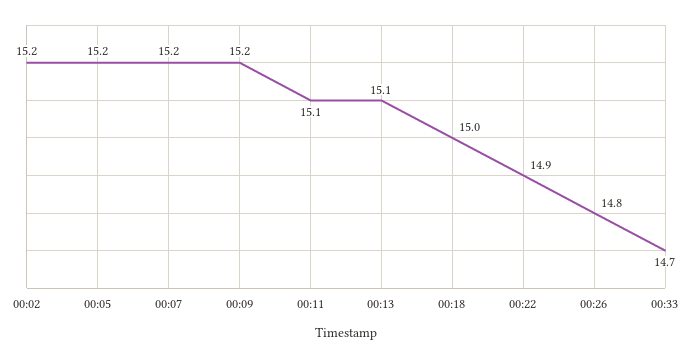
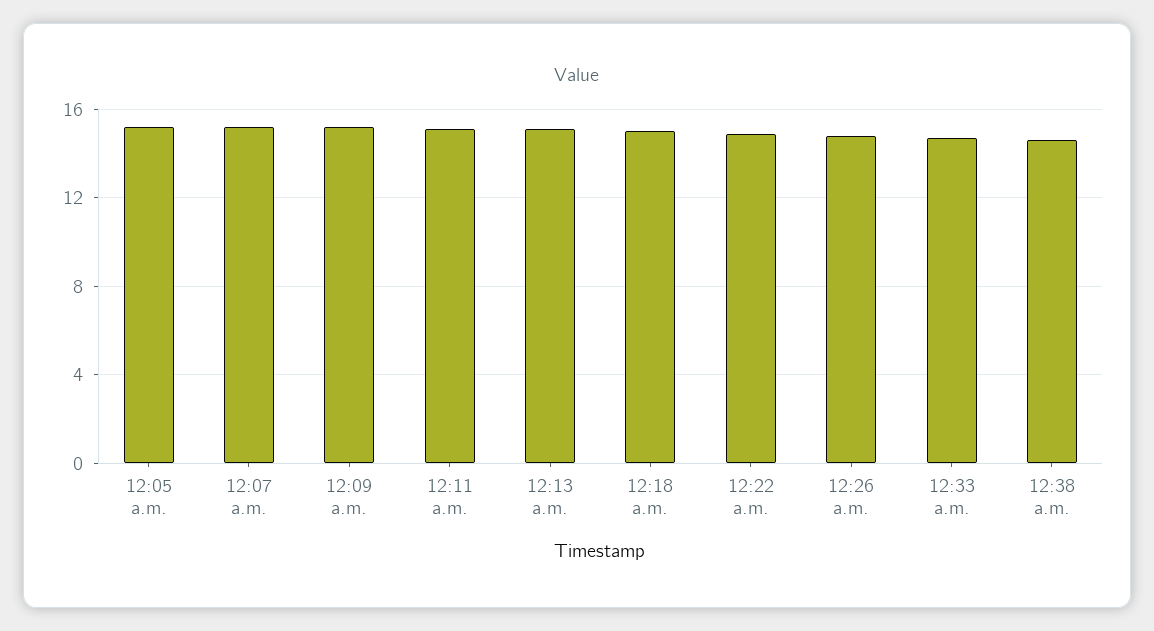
00:02: 15.2 -> none
12:38 a.m.: none -> 14.5

